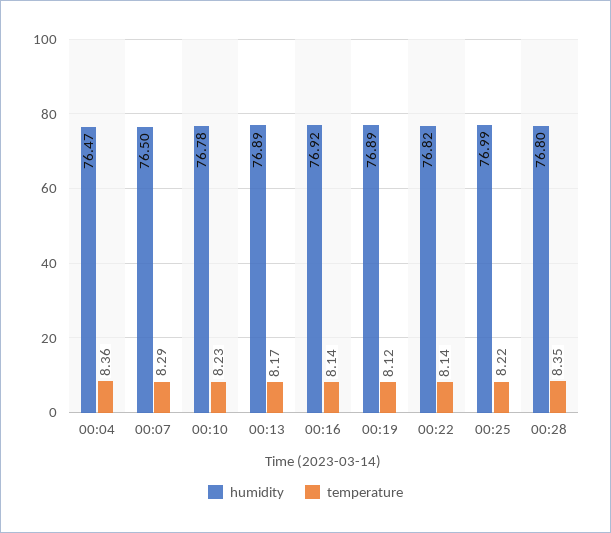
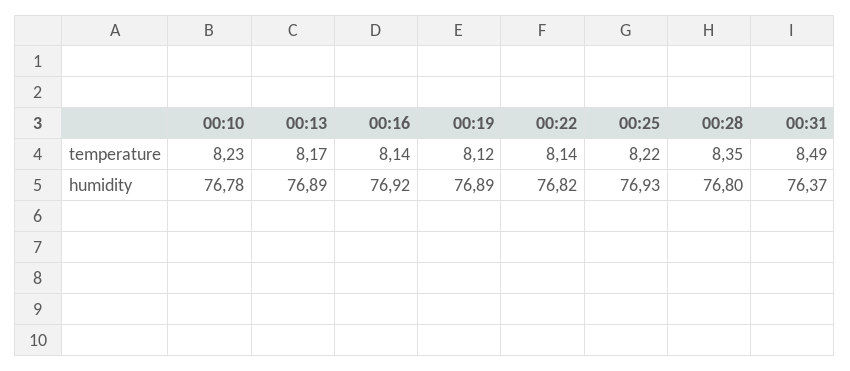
humidity, 00:04: 76.47 -> none
temperature, 00:04: 8.36 -> none
humidity, 00:07: 76.5 -> none
temperature, 00:07: 8.29 -> none
humidity, 00:25: 76.99 -> 76.93
temperature, 00:31: none -> 8.49
humidity, 00:31: none -> 76.37

